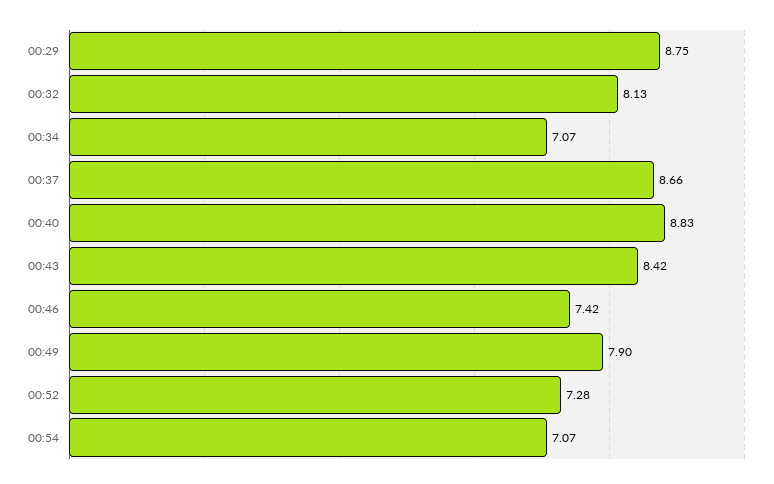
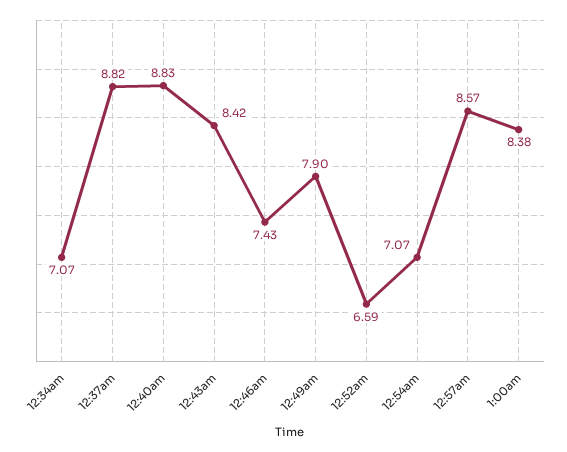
00:29: 8.75 -> none
00:32: 8.13 -> none
00:37: 8.66 -> 8.82
00:46: 7.42 -> 7.43
00:52: 7.28 -> 6.59
12:57am: none -> 8.57
1:00am: none -> 8.38

